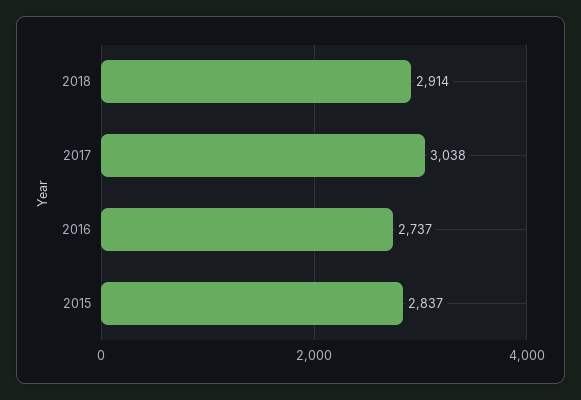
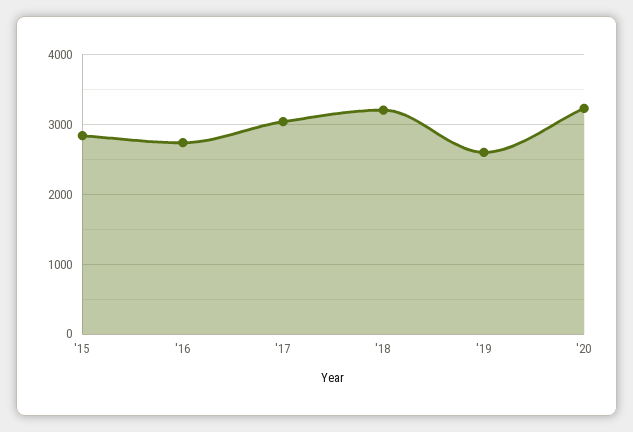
2018: 2914 -> 3200
'19: none -> 2600
'20: none -> 3200

